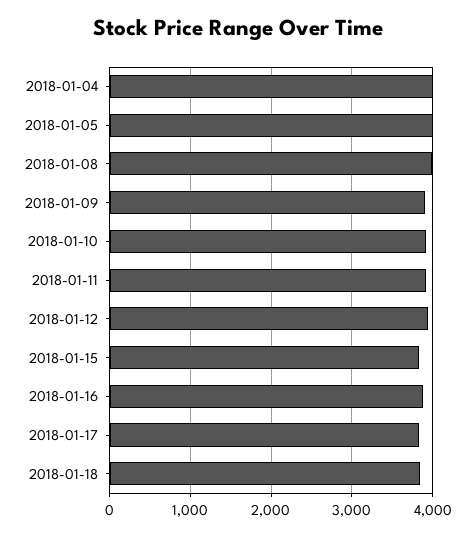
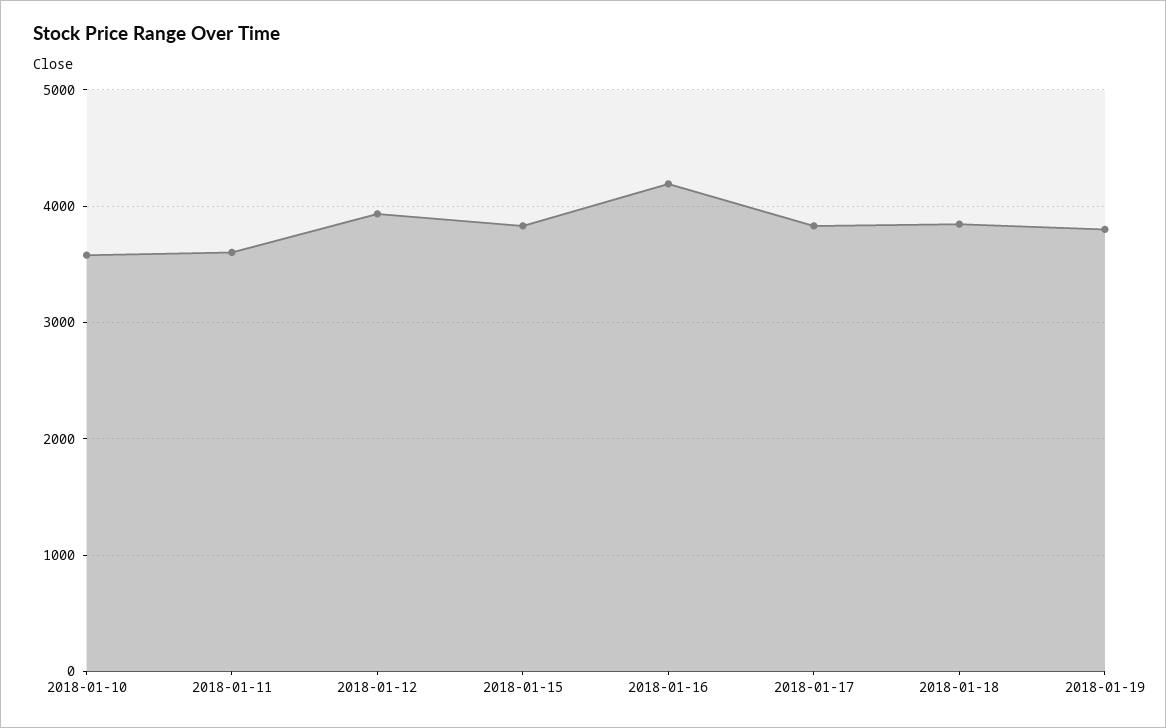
2018-01-04: 4000 -> none
2018-01-05: 4000 -> none
2018-01-08: 4000 -> none
2018-01-09: 3900 -> none
2018-01-10: 3900 -> 3600
2018-01-11: 3900 -> 3600
2018-01-16: 3900 -> 4200
2018-01-19: none -> 3800

